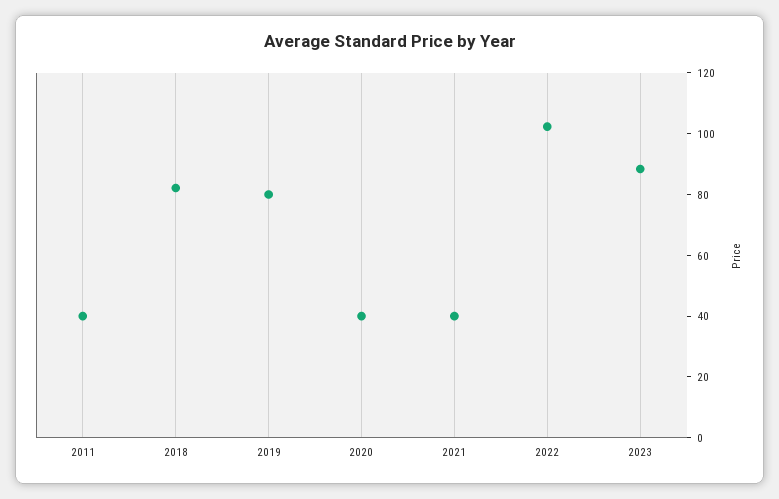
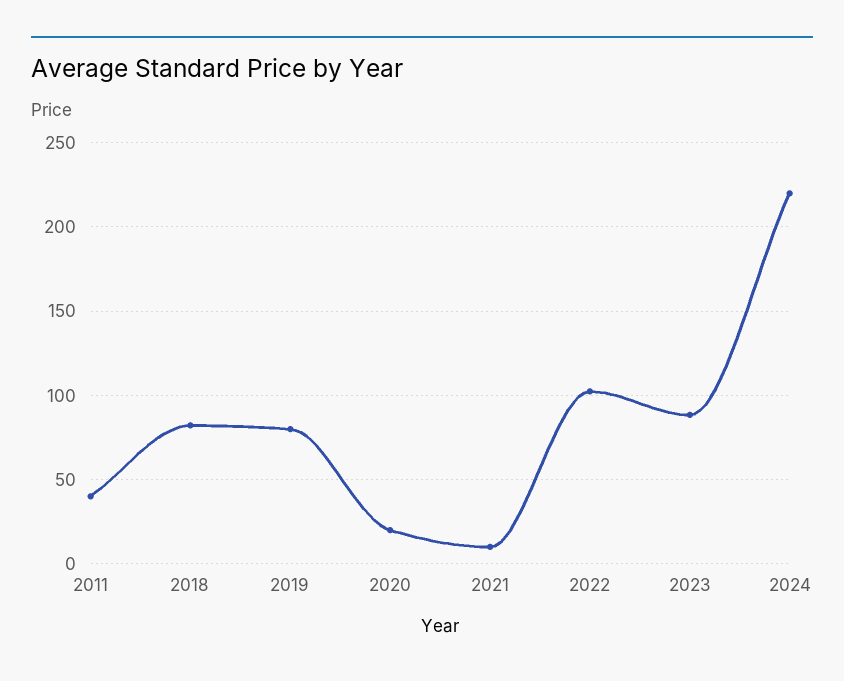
2020: 40 -> 20
2021: 40 -> 10
2024: none -> 220

